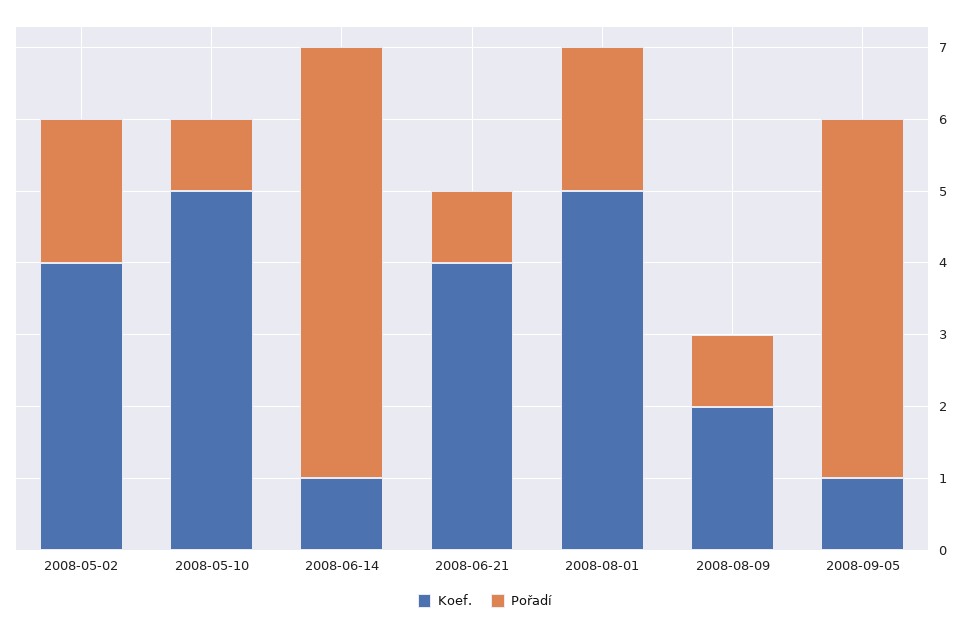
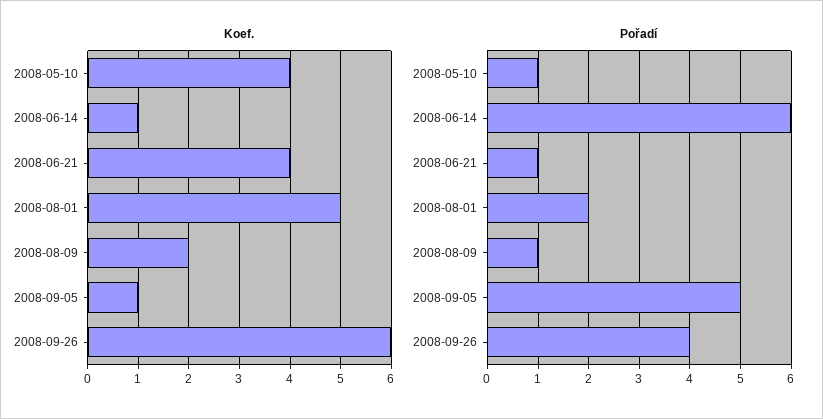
Koef., 2008-05-02: 4 -> none
Pořadí, 2008-05-02: 2 -> none
Koef., 2008-05-10: 5 -> 4
Koef., 2008-09-26: none -> 6
Pořadí, 2008-09-26: none -> 4

